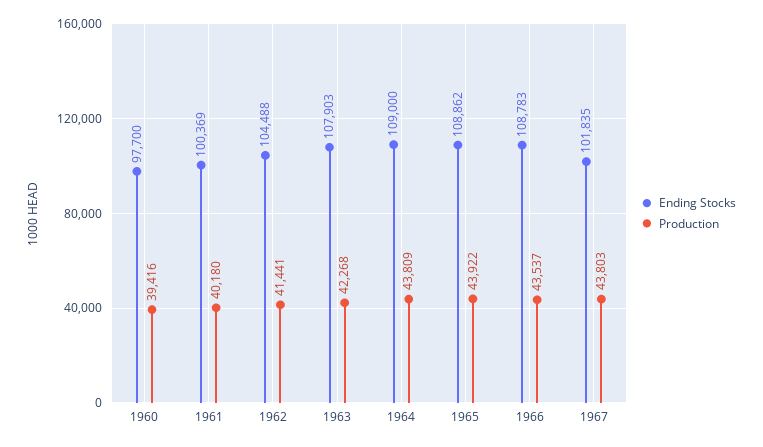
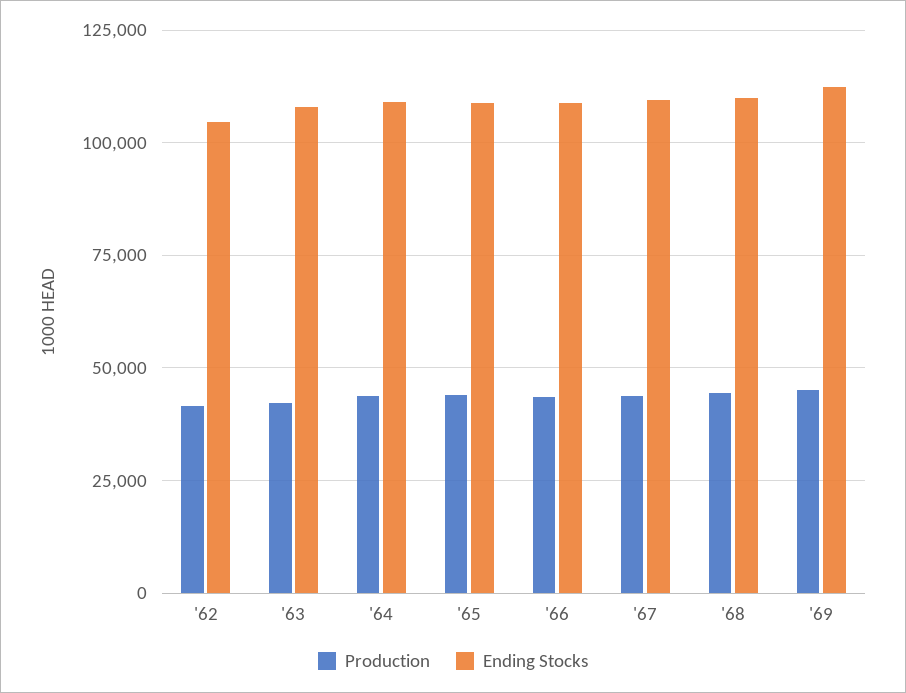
Ending Stocks, 1960: 97700 -> none
Production, 1960: 39416 -> none
Ending Stocks, 1961: 100369 -> none
Production, 1961: 40180 -> none
Ending Stocks, 1967: 101835 -> 110000
Production, '68: none -> 45000
Ending Stocks, '68: none -> 110000
Production, '69: none -> 45000
Ending Stocks, '69: none -> 112500

